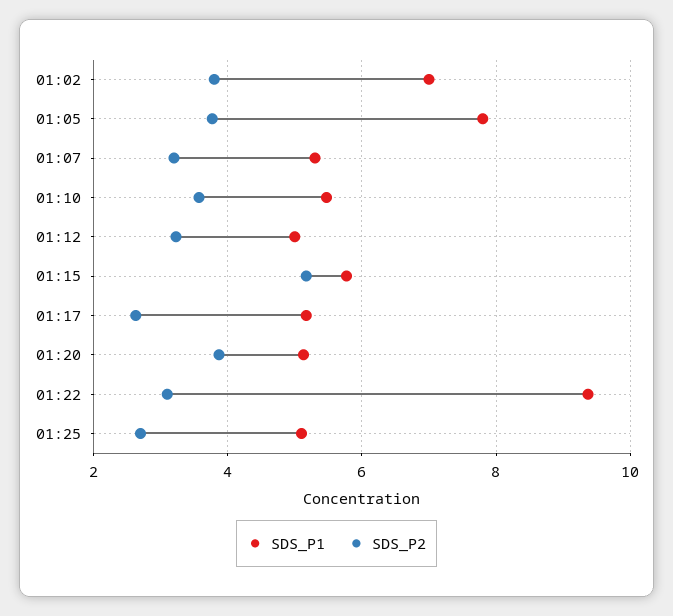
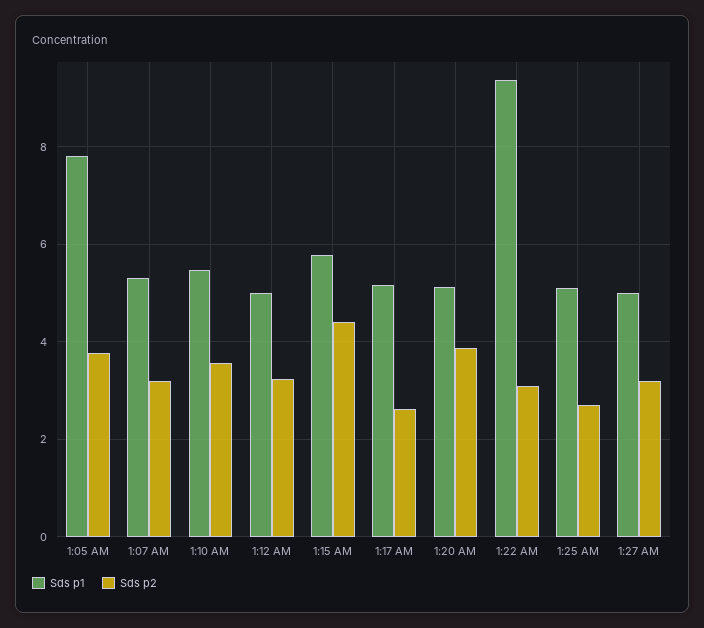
SDS_P1, 01:02: 7 -> none
SDS_P2, 01:02: 3.8 -> none
SDS_P2, 01:15: 5.2 -> 4.4
SDS_P1, 1:27 AM: none -> 5
SDS_P2, 1:27 AM: none -> 3.2

